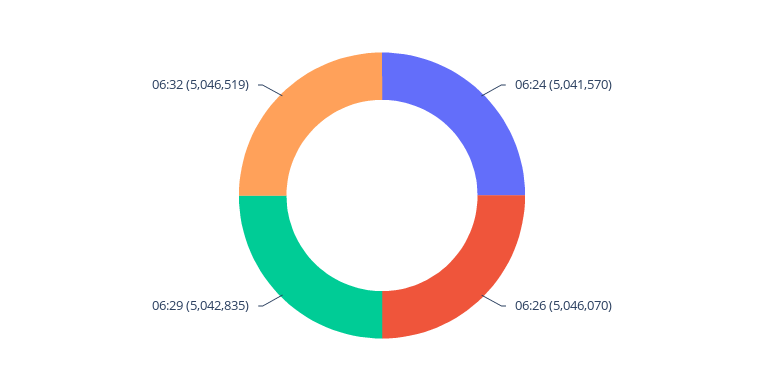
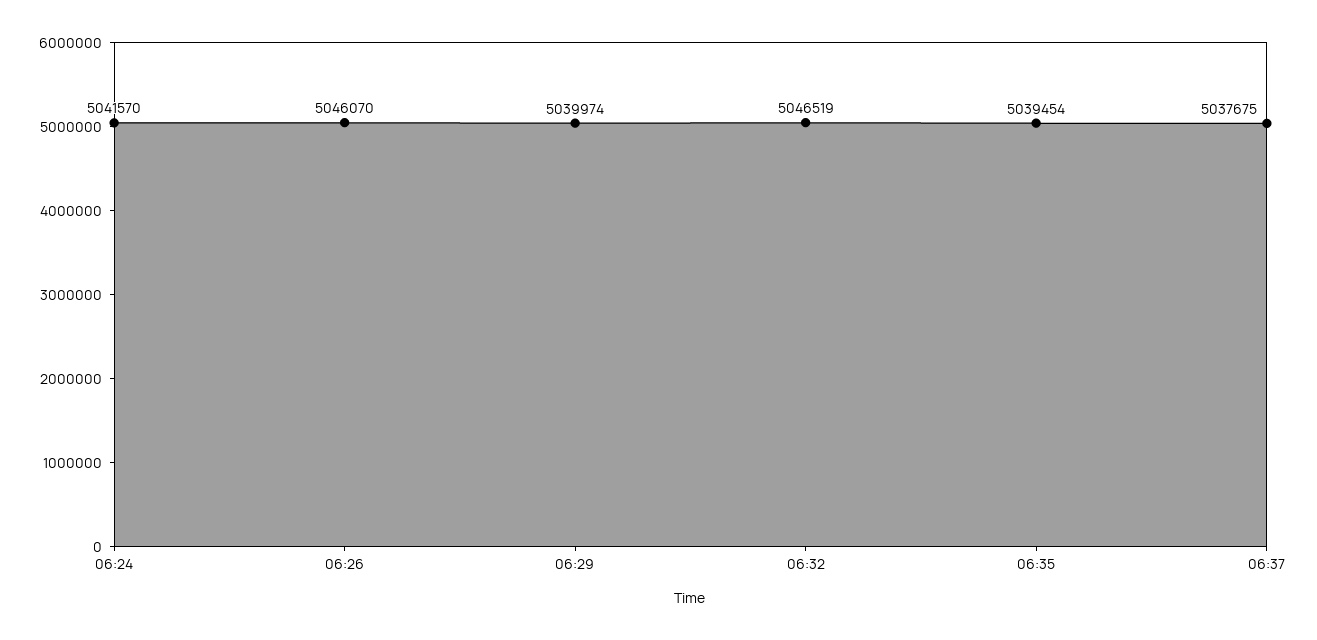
06:29: 5042835 -> 5039974
06:35: none -> 5039454
06:37: none -> 5037675

